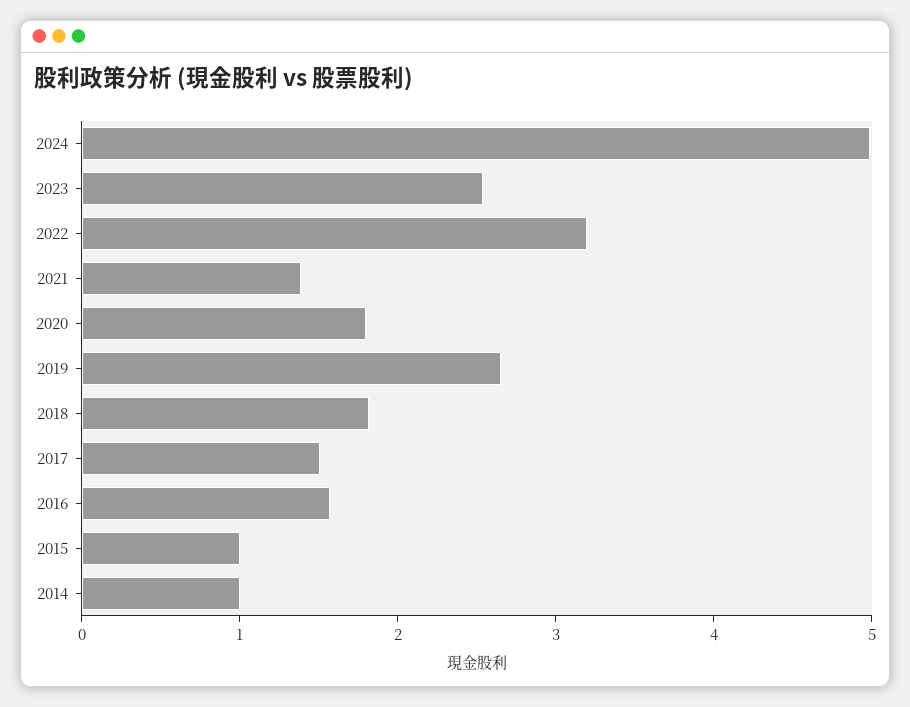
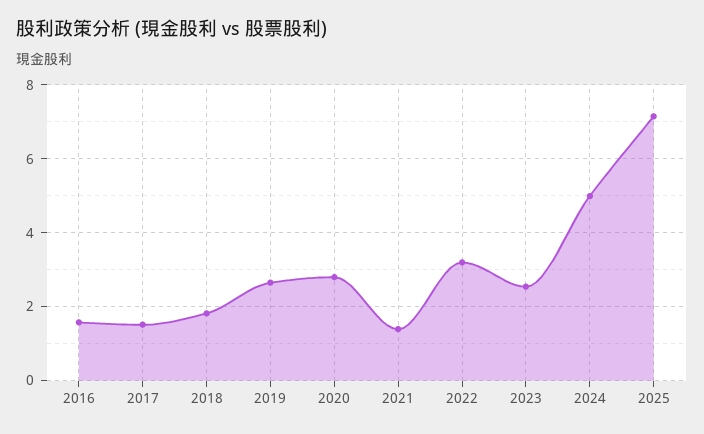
2020: 1.8 -> 2.8
2015: 1 -> none
2014: 1 -> none
2025: none -> 7.2

